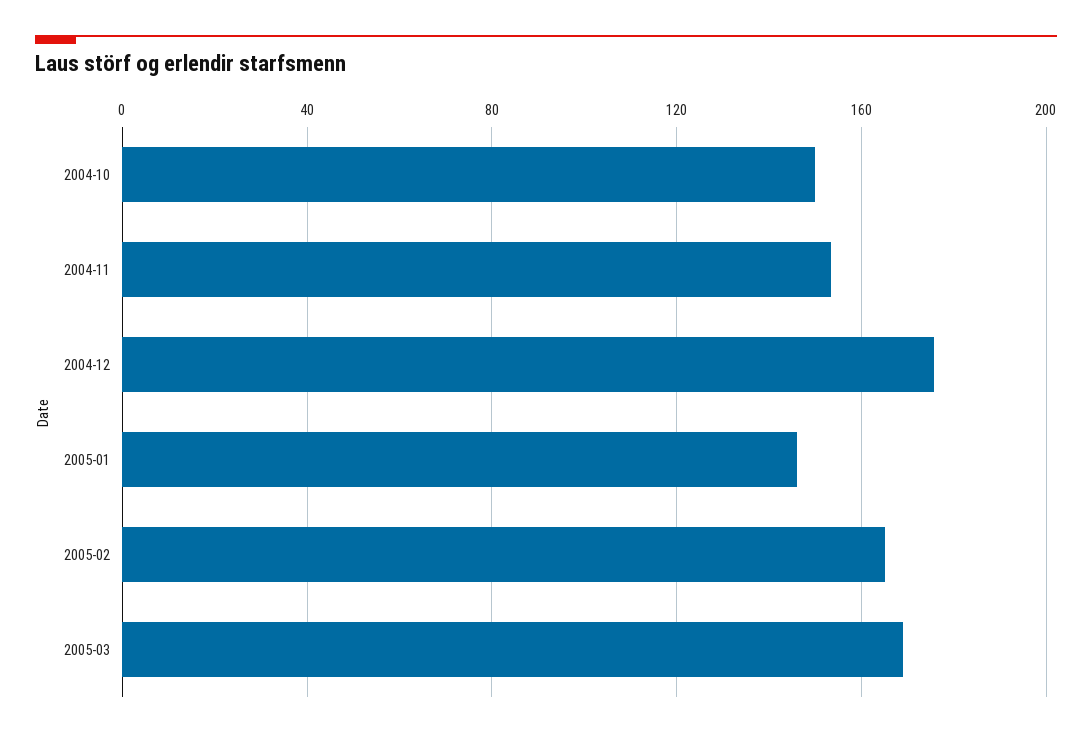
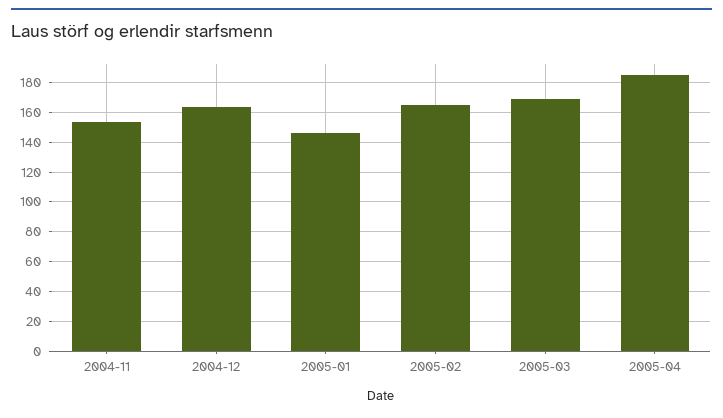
2004-10: 150 -> none
2004-12: 175 -> 165
2005-04: none -> 185

